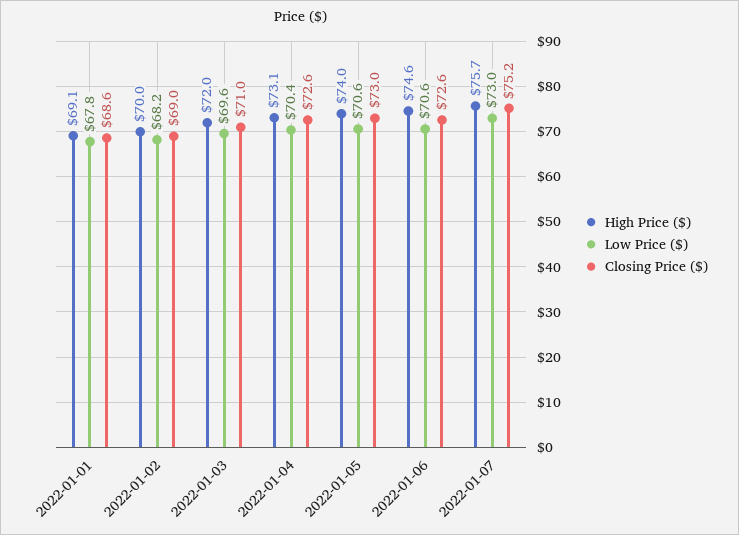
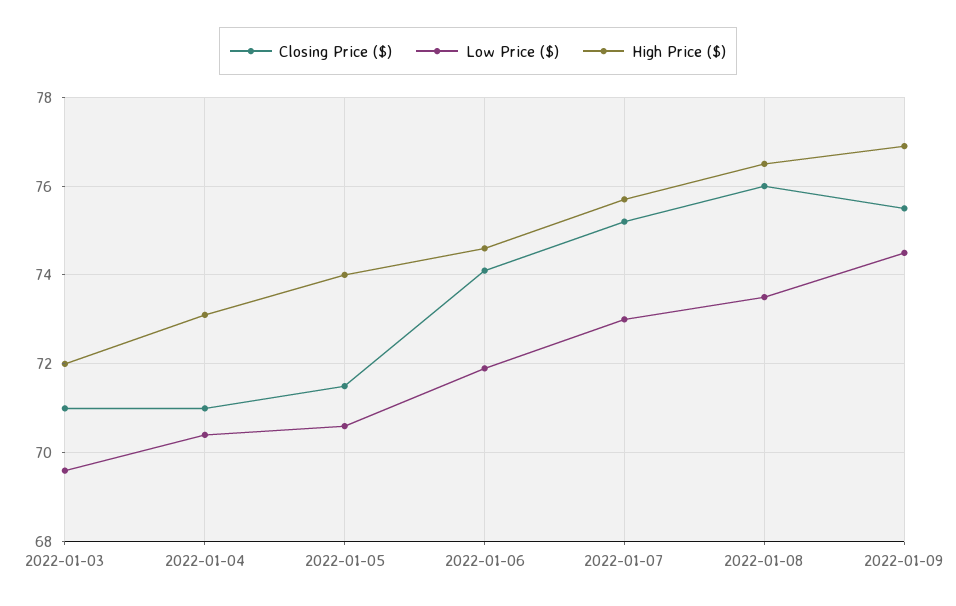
High Price ($), 2022-01-01: 69.1 -> none
Low Price ($), 2022-01-01: 67.8 -> none
Closing Price ($), 2022-01-01: 68.6 -> none
High Price ($), 2022-01-02: 70 -> none
Low Price ($), 2022-01-02: 68.2 -> none
Closing Price ($), 2022-01-02: 69 -> none
Closing Price ($), 2022-01-04: 72.6 -> 71
Closing Price ($), 2022-01-05: 73 -> 71.5
Low Price ($), 2022-01-06: 70.6 -> 72
Closing Price ($), 2022-01-06: 72.6 -> 74
Closing Price ($), 2022-01-08: none -> 76
Low Price ($), 2022-01-08: none -> 73.5
High Price ($), 2022-01-08: none -> 76.5
Closing Price ($), 2022-01-09: none -> 75.5
Low Price ($), 2022-01-09: none -> 74.5
High Price ($), 2022-01-09: none -> 77

